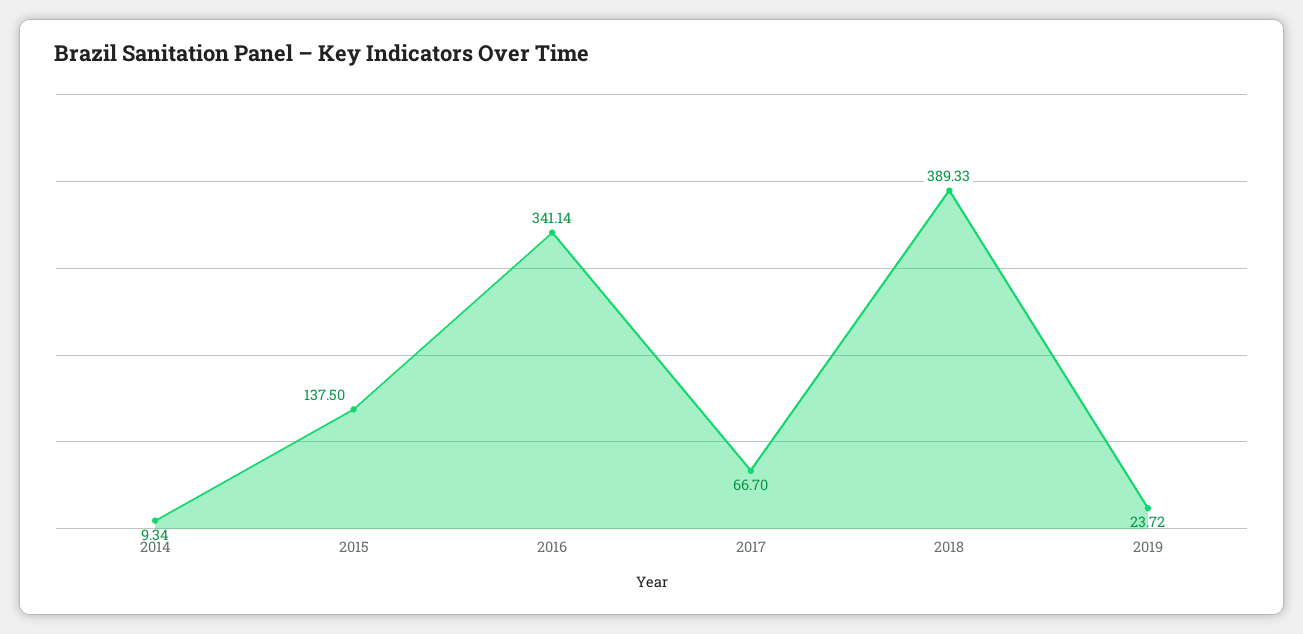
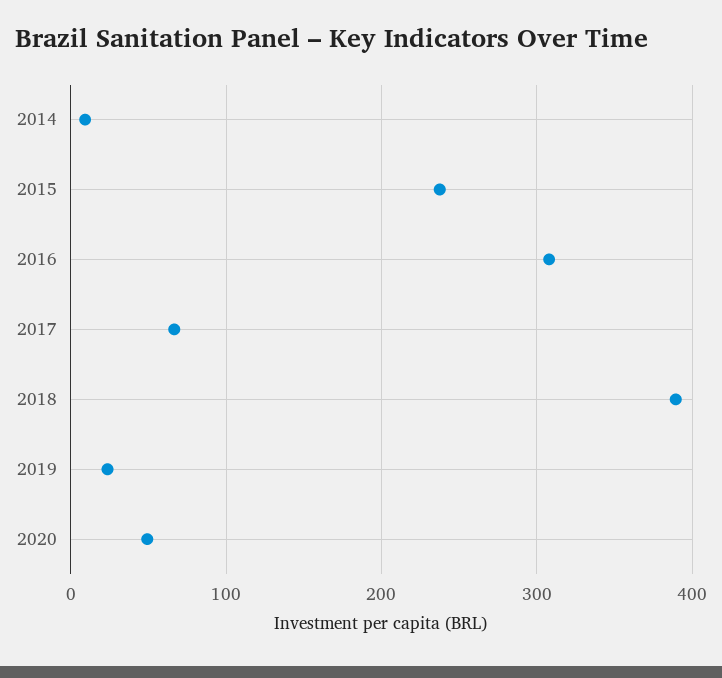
2015: 137.5 -> 240
2016: 341.14 -> 310
2020: none -> 50

